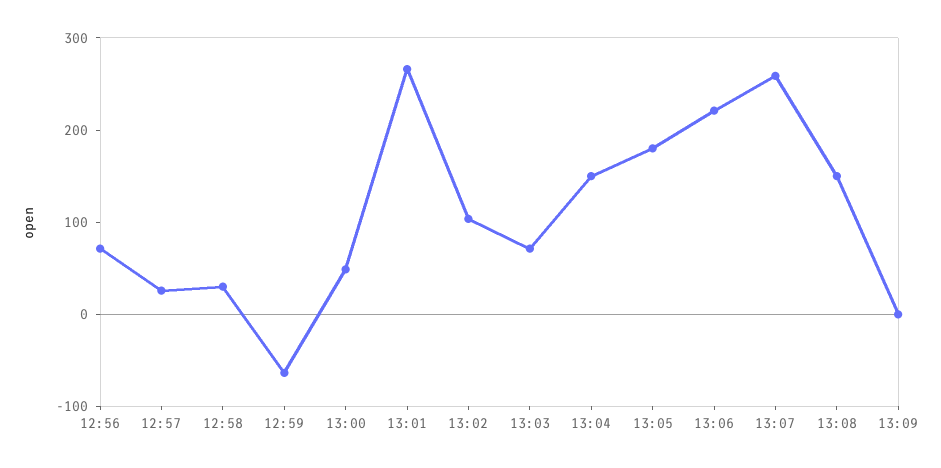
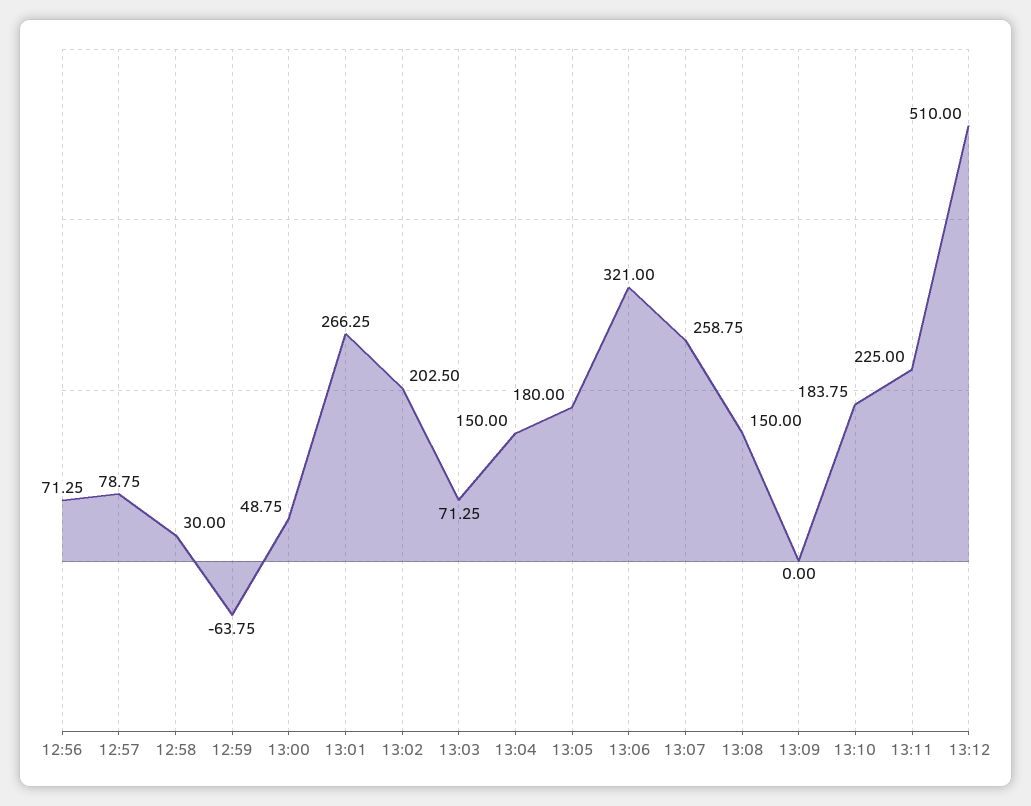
12:57: 20 -> 78.75
13:02: 100 -> 202.5
13:06: 220 -> 321
13:10: none -> 183.75
13:11: none -> 225
13:12: none -> 510

